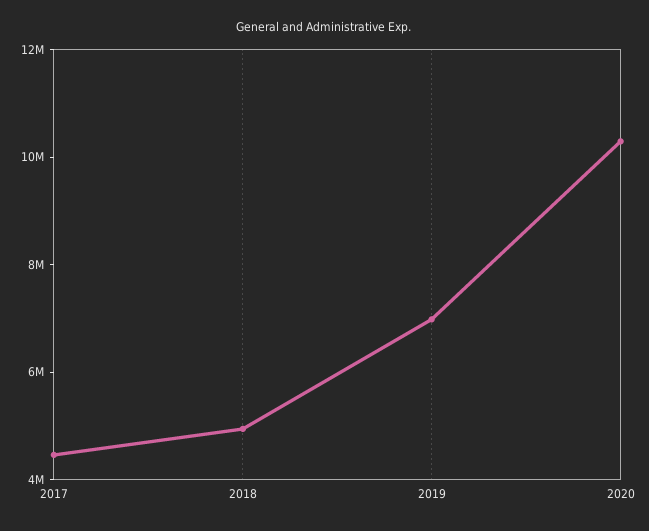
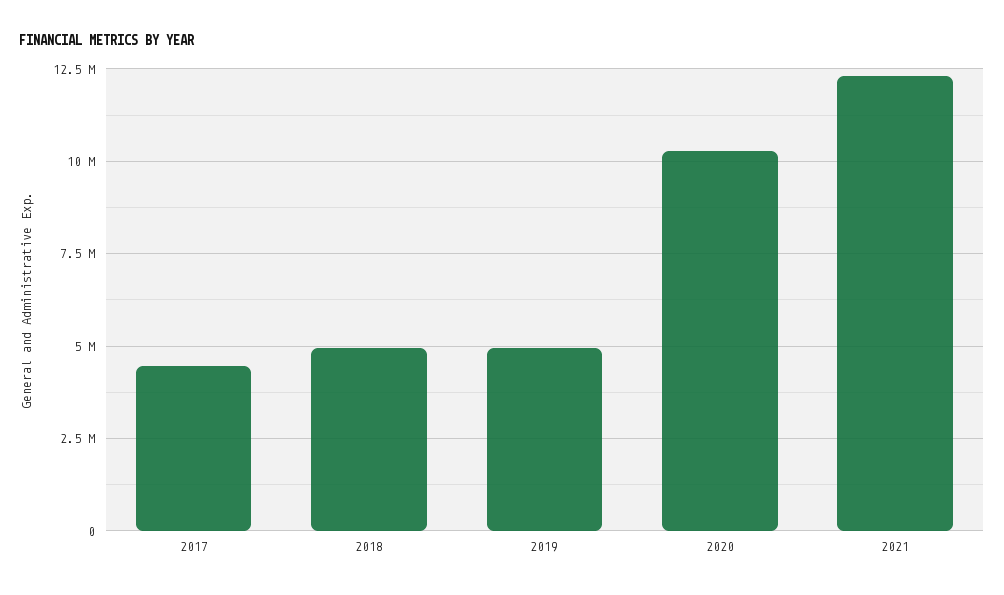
2019: 7000000 -> 5000000
2021: none -> 12250000

